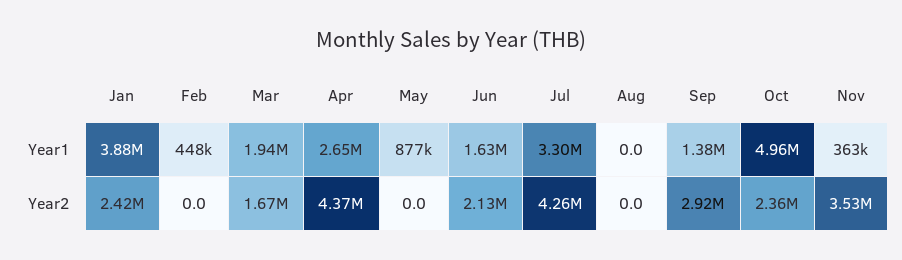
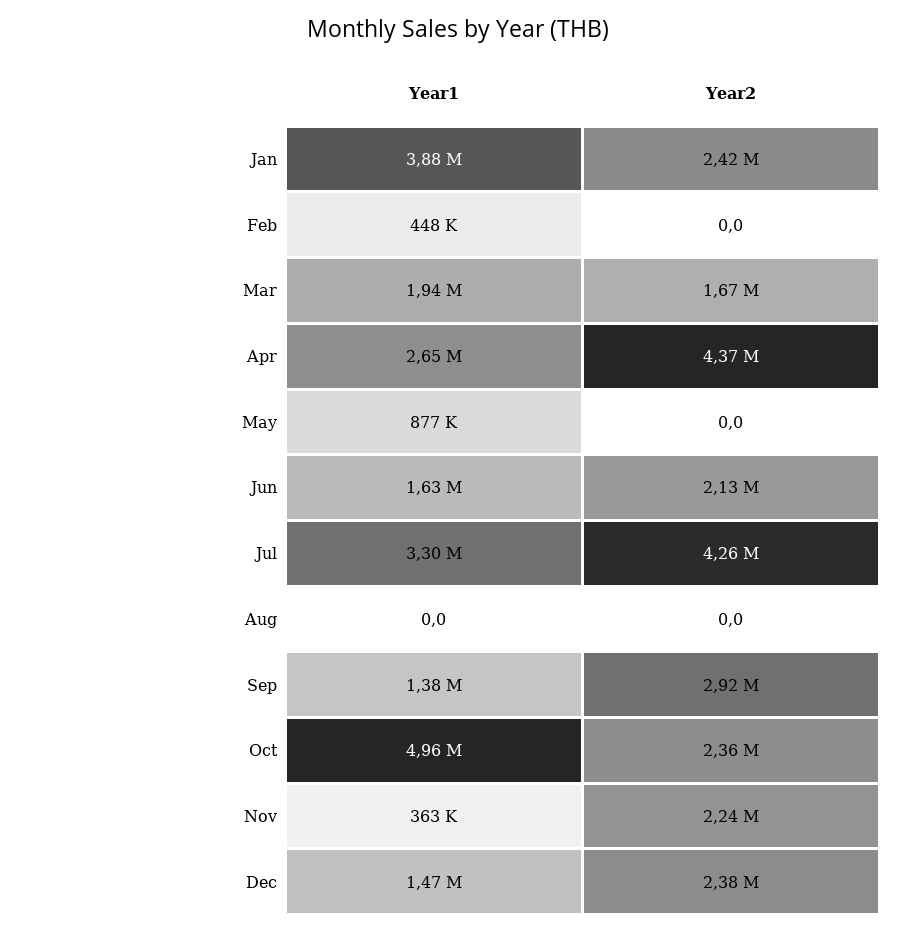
Nov, Year2: 3530000 -> 2240000
Dec, Year1: none -> 1470000
Dec, Year2: none -> 2380000

